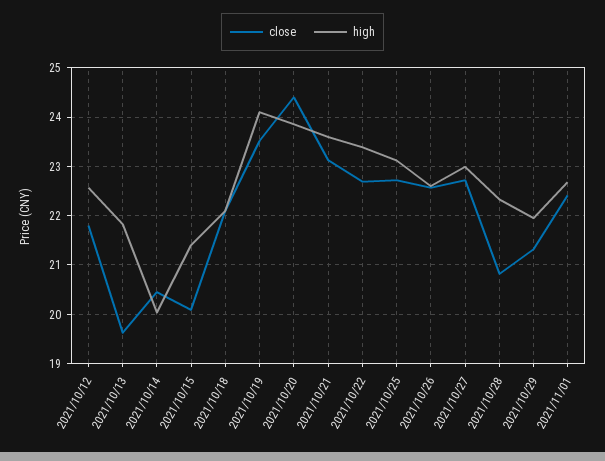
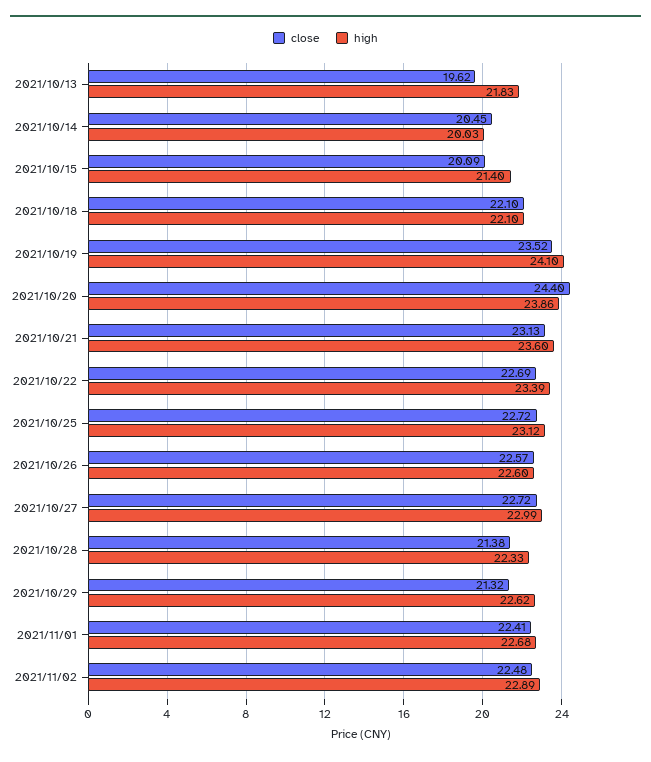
close, 2021/10/12: 21.8 -> none
high, 2021/10/12: 22.6 -> none
close, 2021/10/28: 20.8 -> 21.38
high, 2021/10/29: 22 -> 22.62
close, 2021/11/02: none -> 22.48
high, 2021/11/02: none -> 22.89

